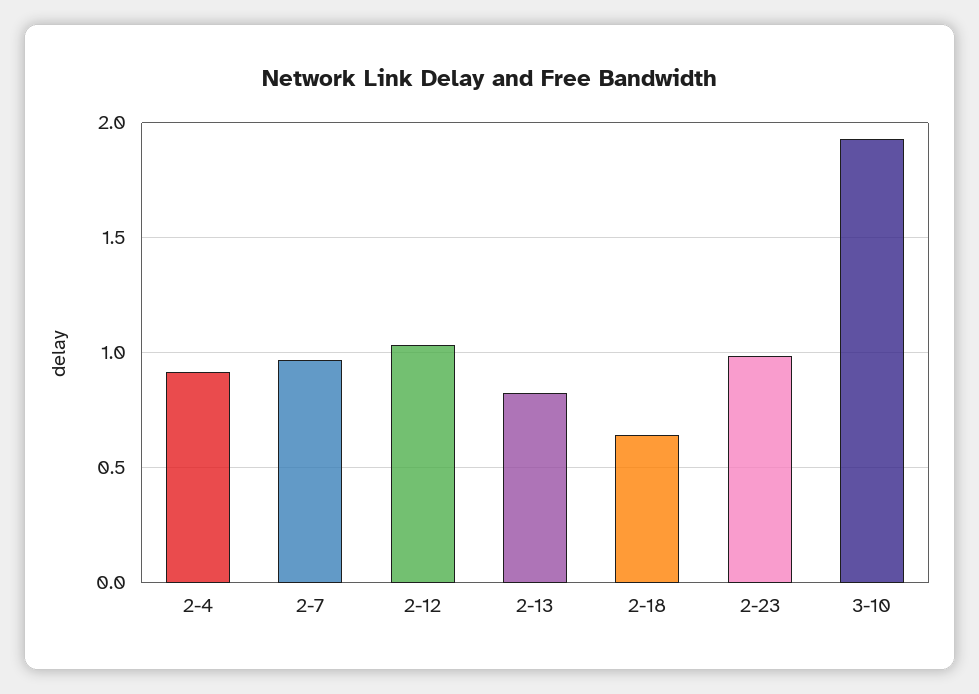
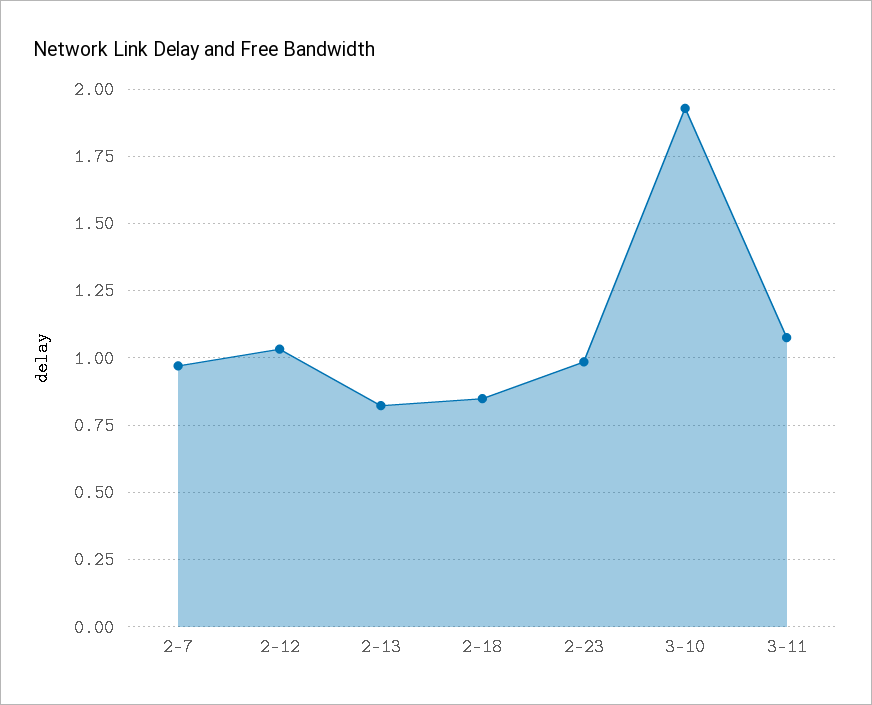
2-4: 0.9 -> none
2-18: 0.65 -> 0.85
3-11: none -> 1.075

